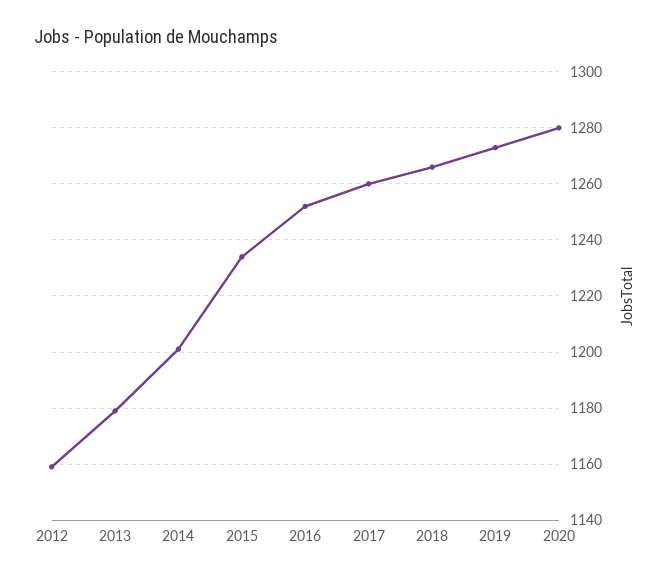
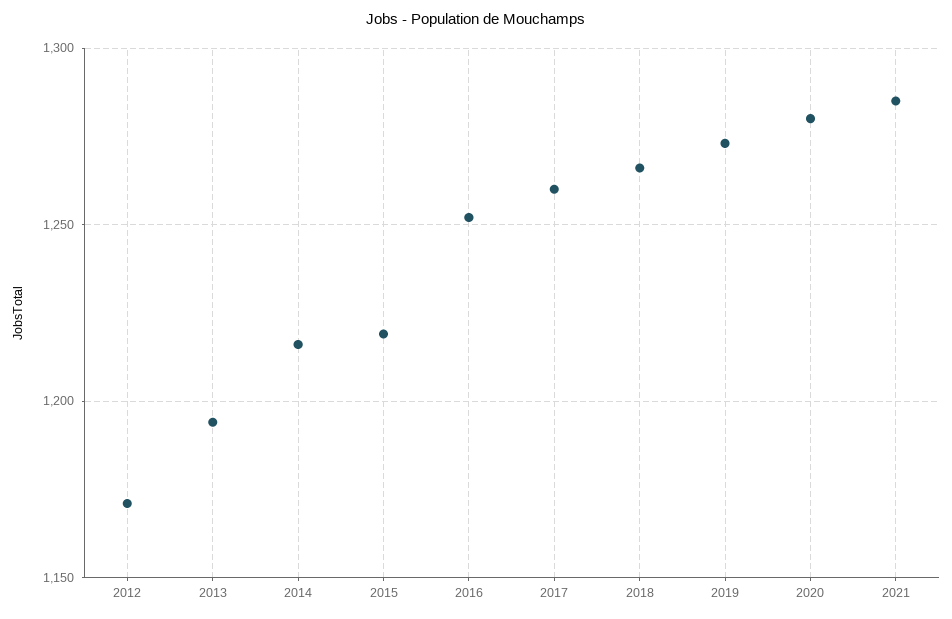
2012: 1160 -> 1170
2013: 1180 -> 1195
2014: 1200 -> 1215
2015: 1235 -> 1220
2021: none -> 1285

